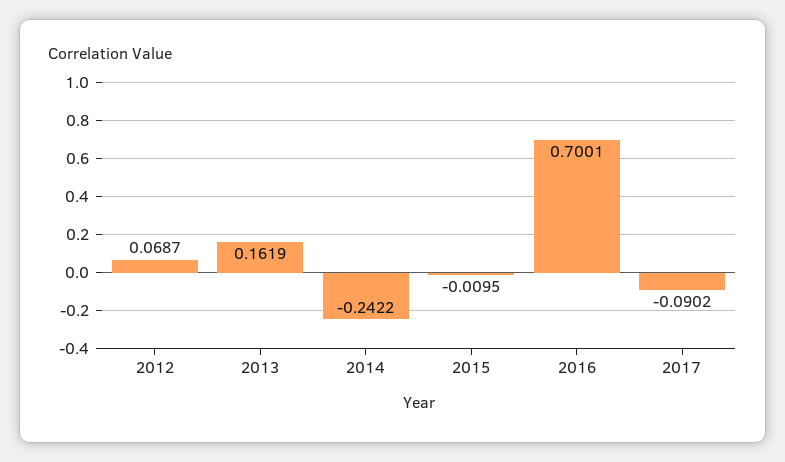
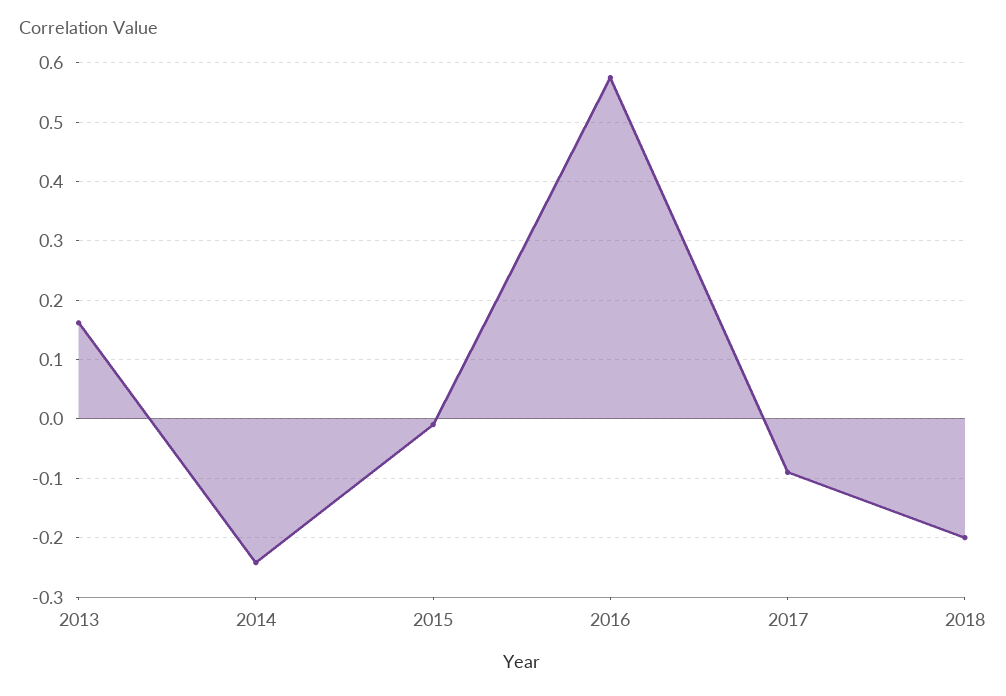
2012: 0.0687 -> none
2016: 0.7001 -> 0.58
2018: none -> -0.2

